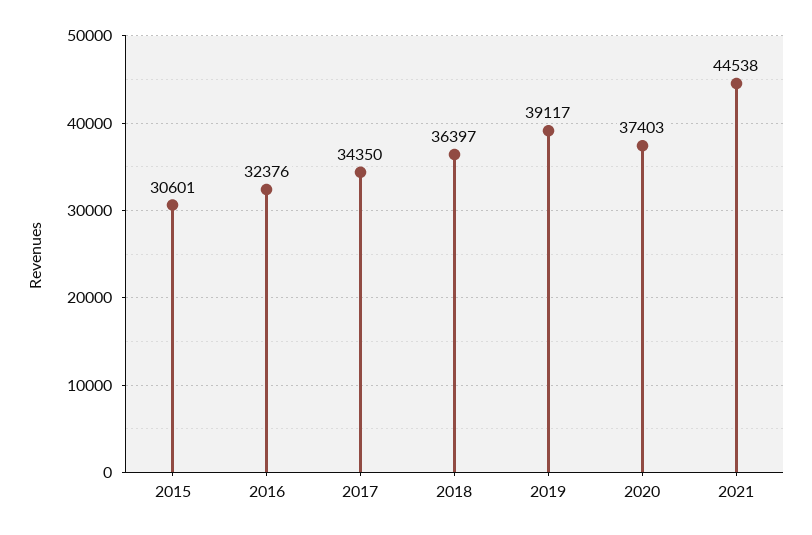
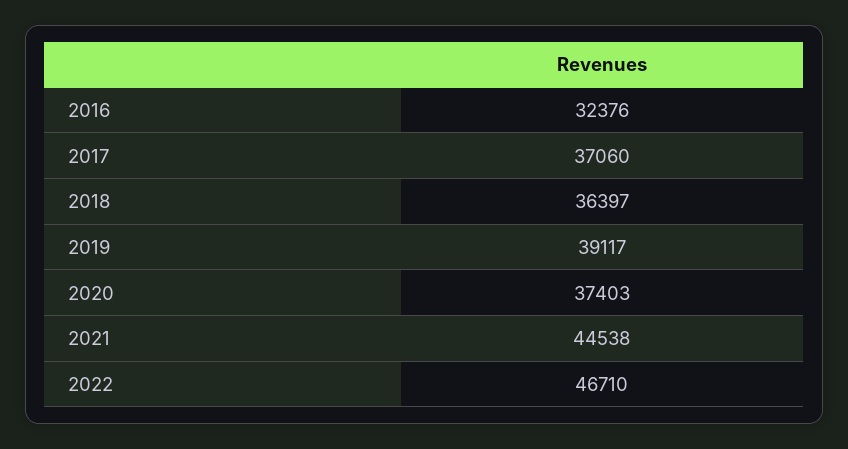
2015: 30601 -> none
2017: 34350 -> 37060
2022: none -> 46710

